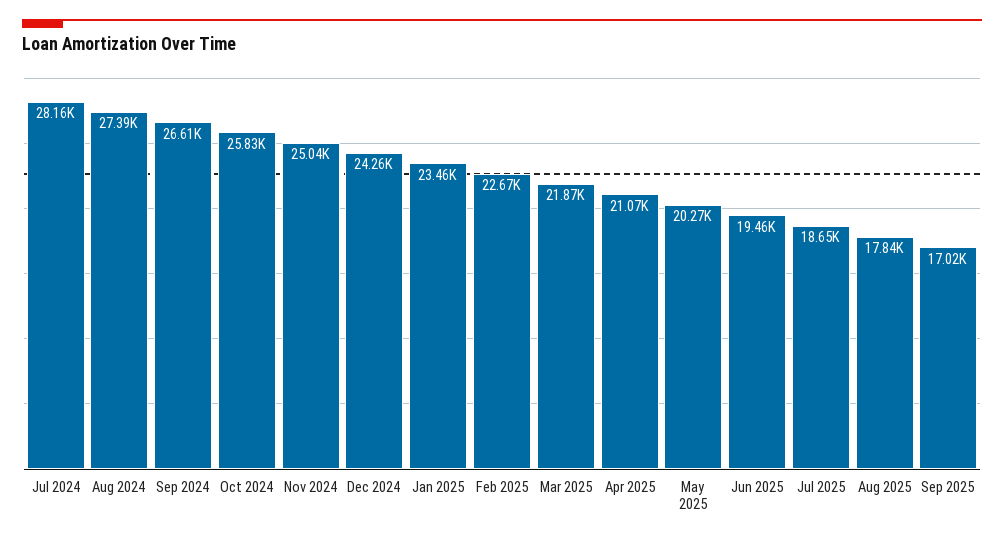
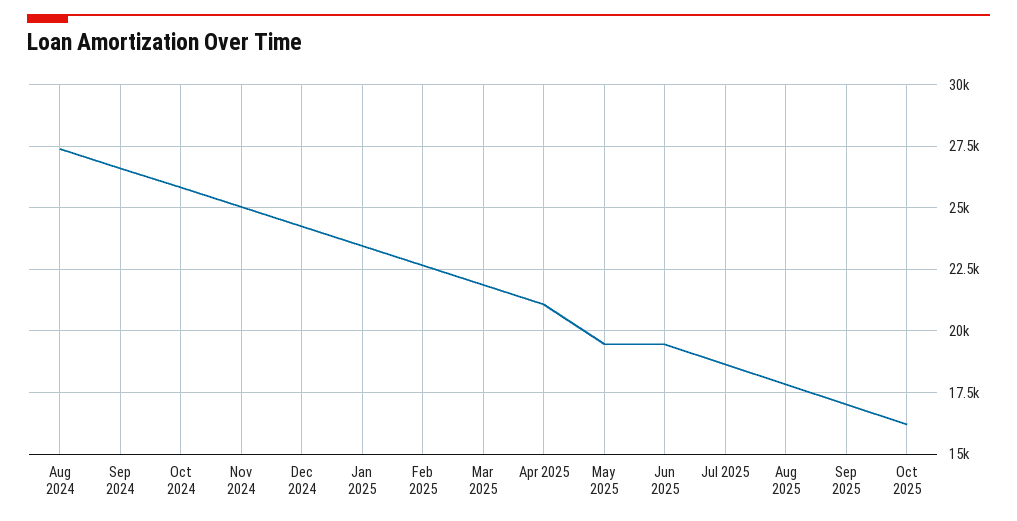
Jul 2024: 28160 -> none
May 2025: 20270 -> 19500
Oct 2025: none -> 16250

